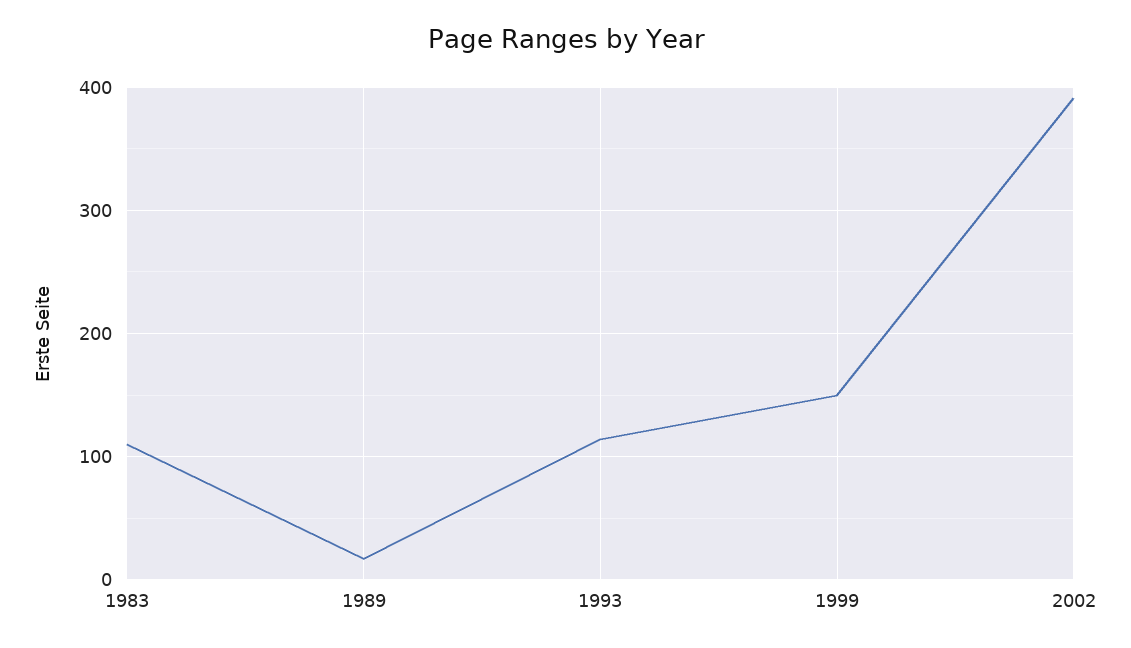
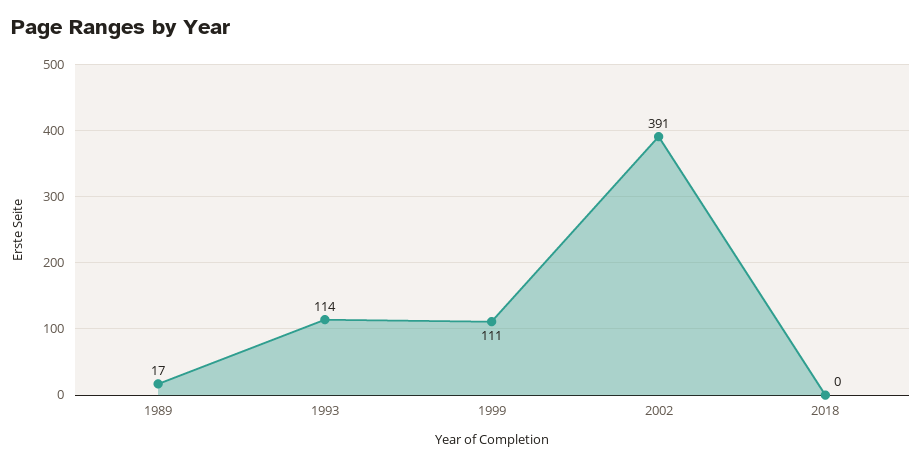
1983: 110 -> none
1999: 150 -> 111
2018: none -> 0

